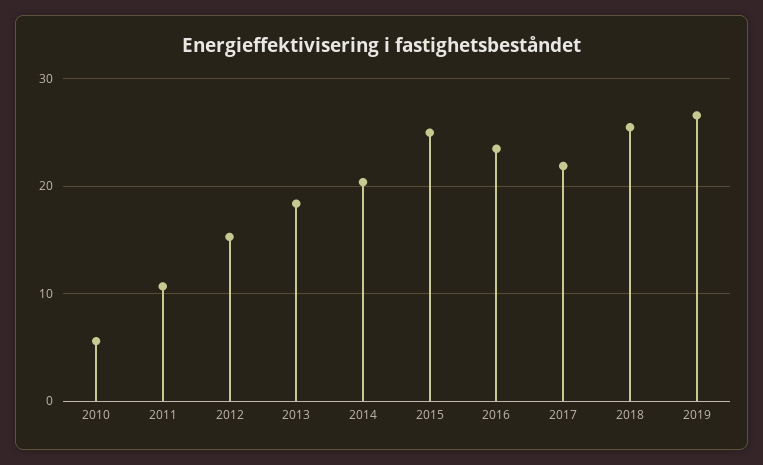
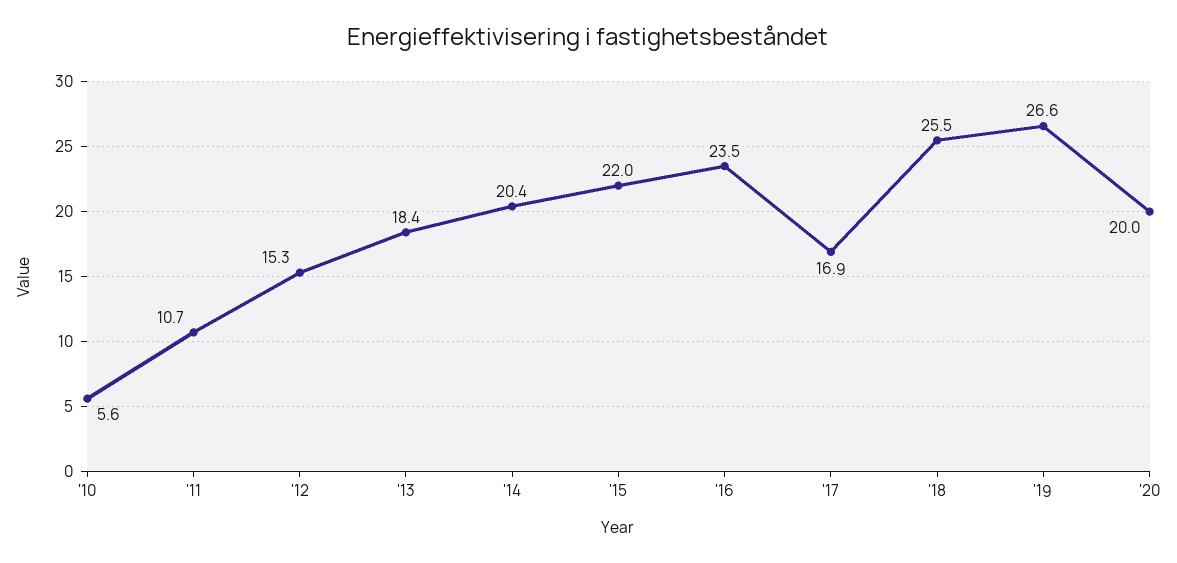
2015: 25 -> 22
2017: 22 -> 16.9
'20: none -> 20

